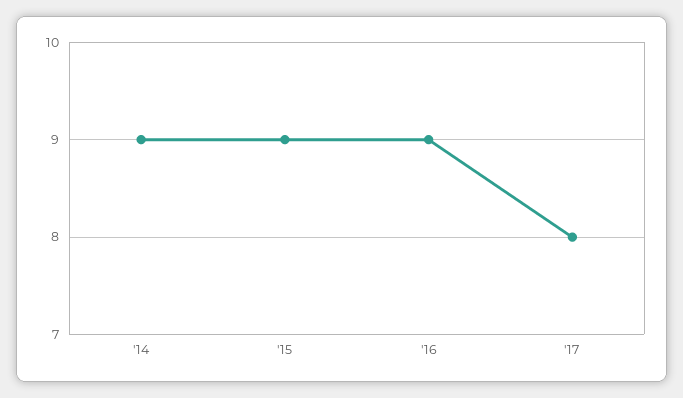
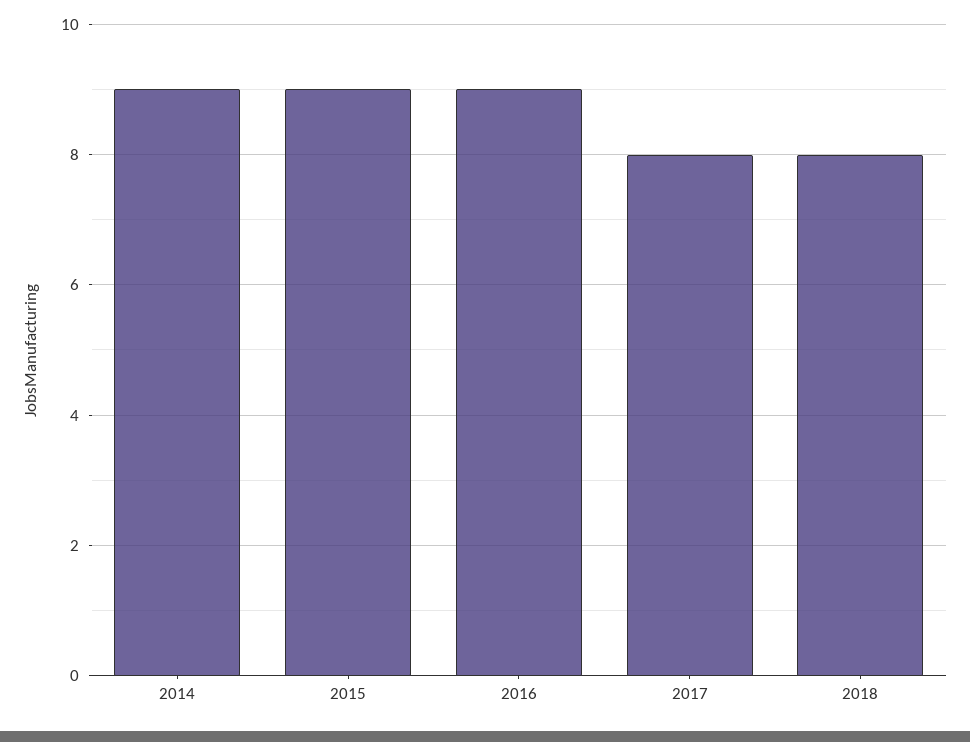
2018: none -> 8

